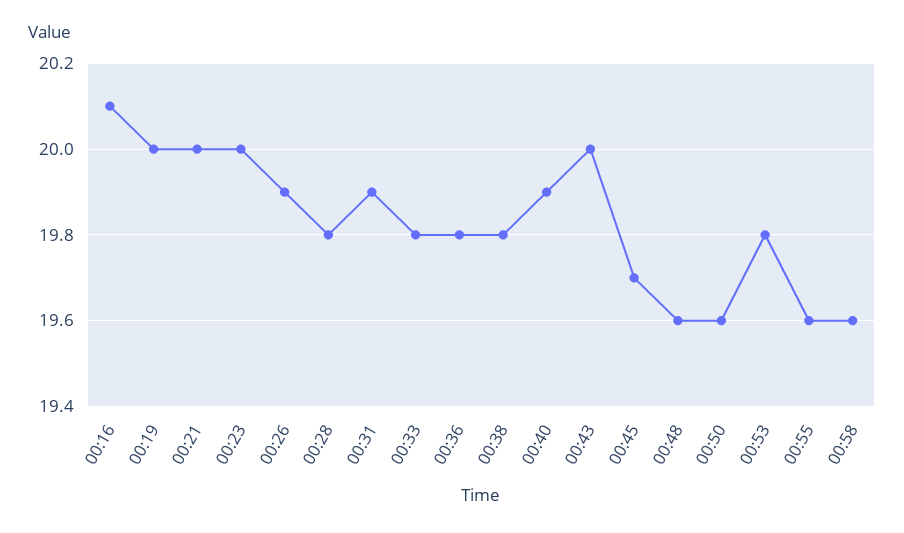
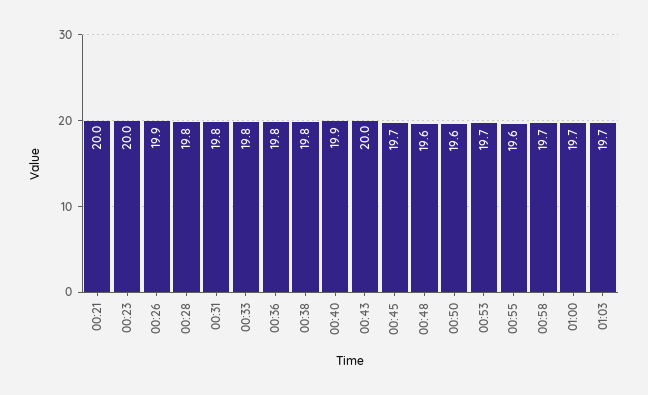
00:16: 20.1 -> none
00:19: 20 -> none
00:31: 19.9 -> 19.8
00:53: 19.8 -> 19.7
00:58: 19.6 -> 19.7
01:00: none -> 19.7
01:03: none -> 19.7

